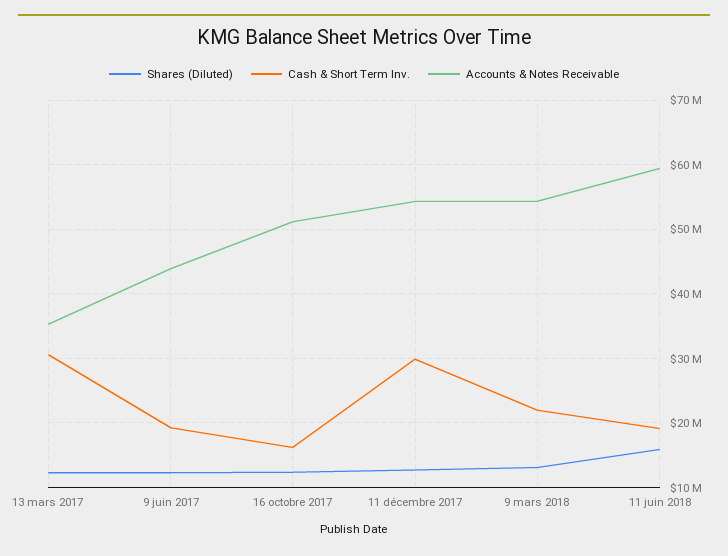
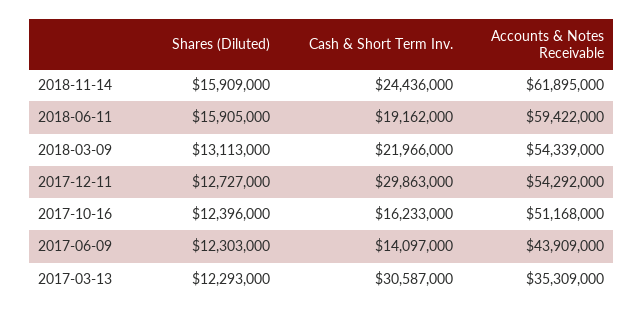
Cash & Short Term Inv., 9 juin 2017: 19000000 -> 14097000
Shares (Diluted), 2018-11-14: none -> 15909000
Cash & Short Term Inv., 2018-11-14: none -> 24436000
Accounts & Notes Receivable, 2018-11-14: none -> 61895000

